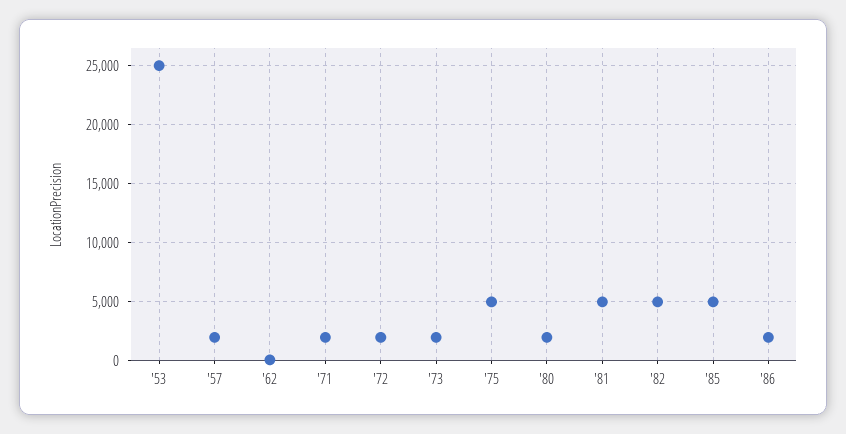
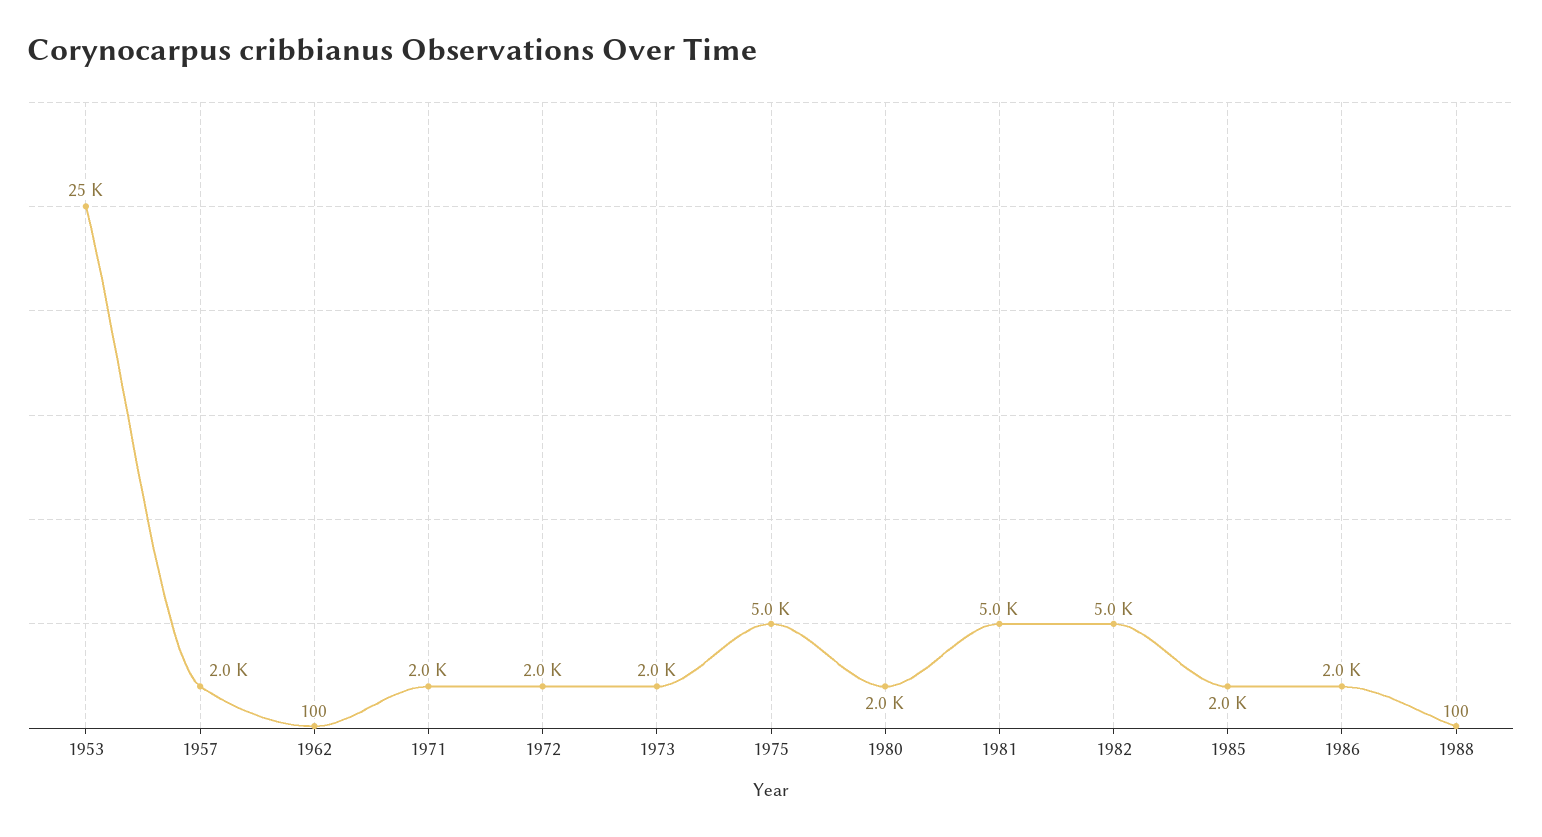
'85: 5000 -> 2000
1988: none -> 100

